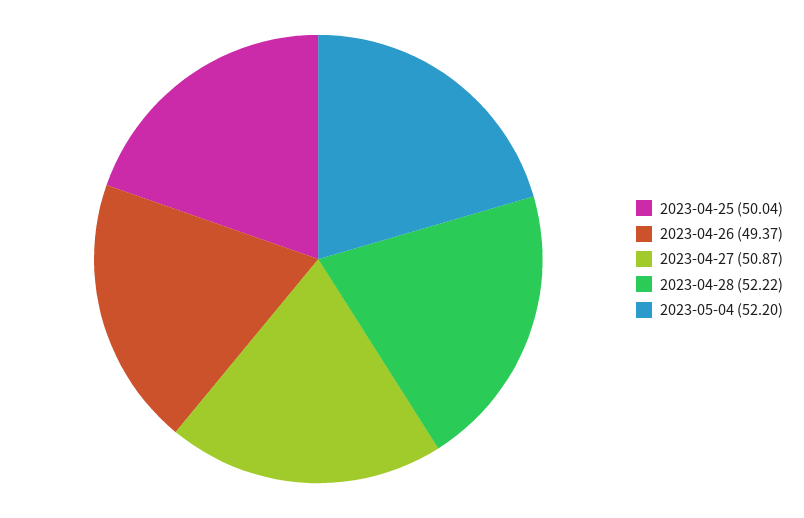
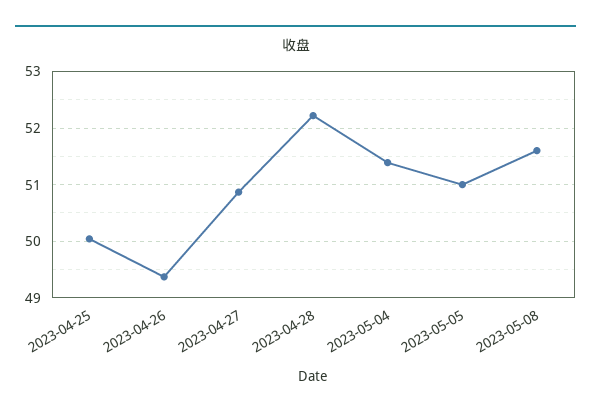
2023-05-04: 52.2 -> 51.4
2023-05-05: none -> 51
2023-05-08: none -> 51.6

